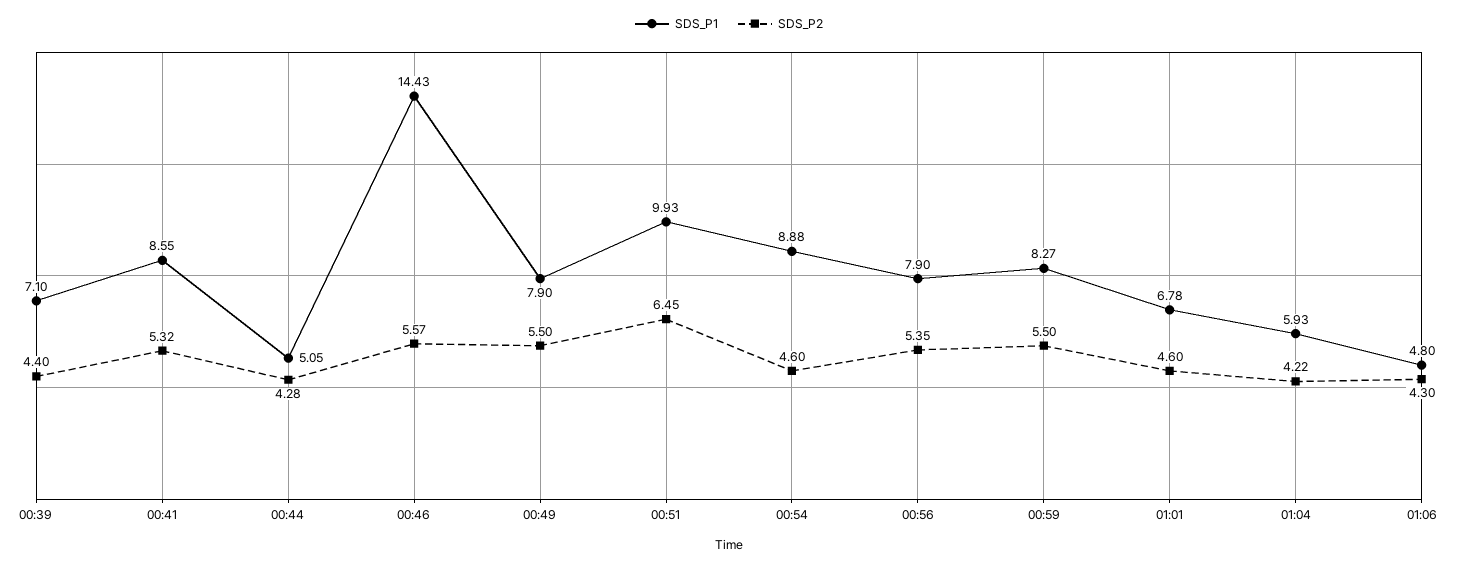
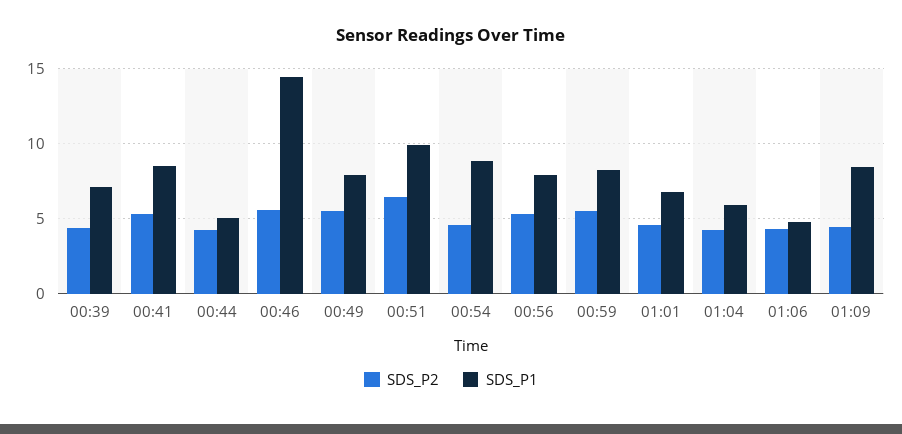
SDS_P2, 01:09: none -> 4.5
SDS_P1, 01:09: none -> 8.5

